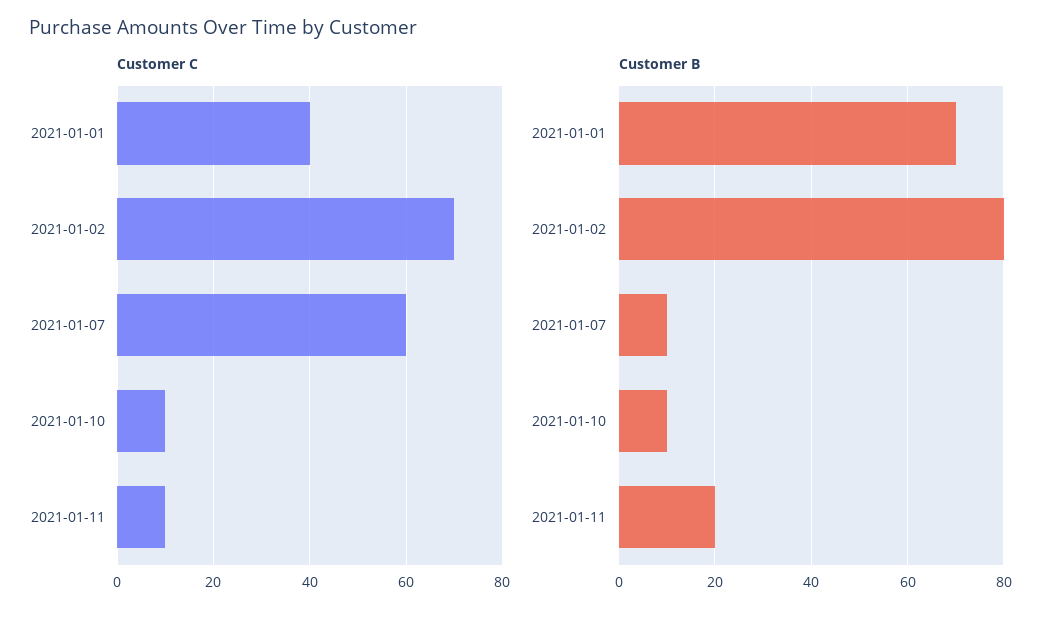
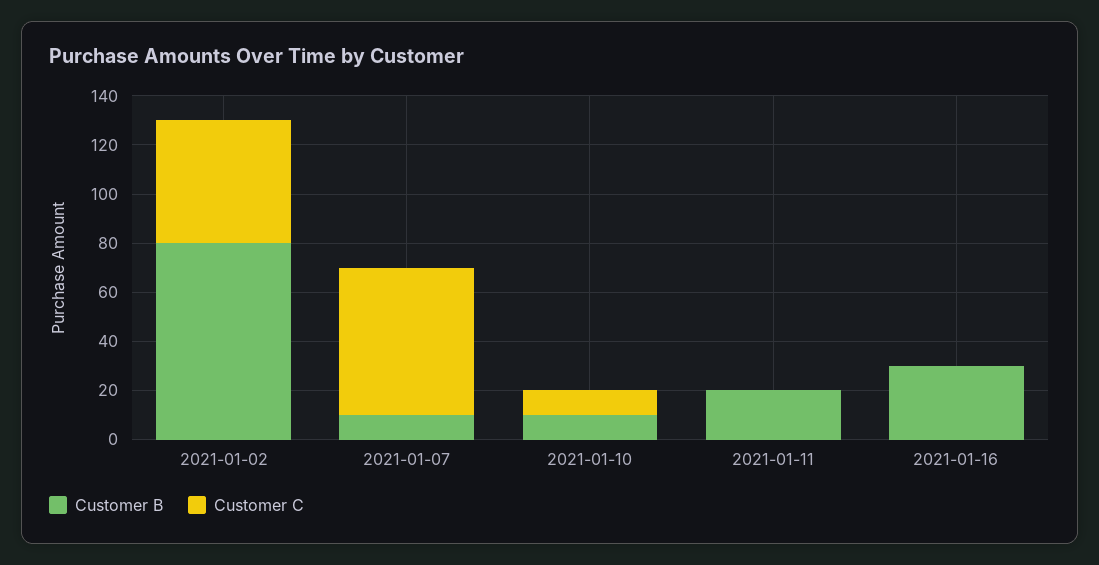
Customer C, 2021-01-01: 40 -> none
Customer C, 2021-01-02: 70 -> 50
Customer C, 2021-01-11: 10 -> 0
Customer B, 2021-01-01: 70 -> none
Customer B, 2021-01-16: none -> 30
Customer C, 2021-01-16: none -> 0

